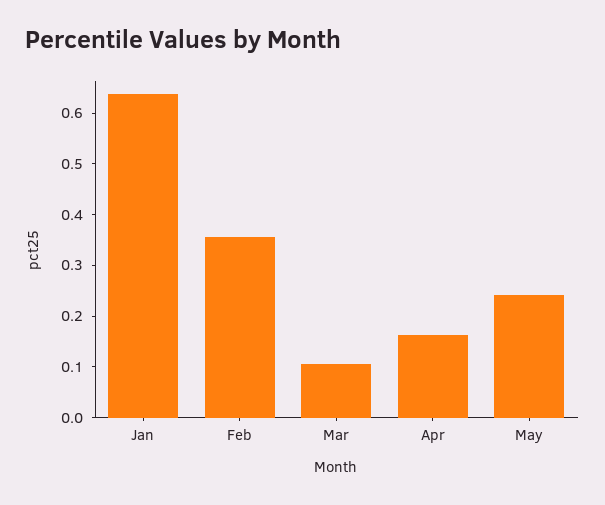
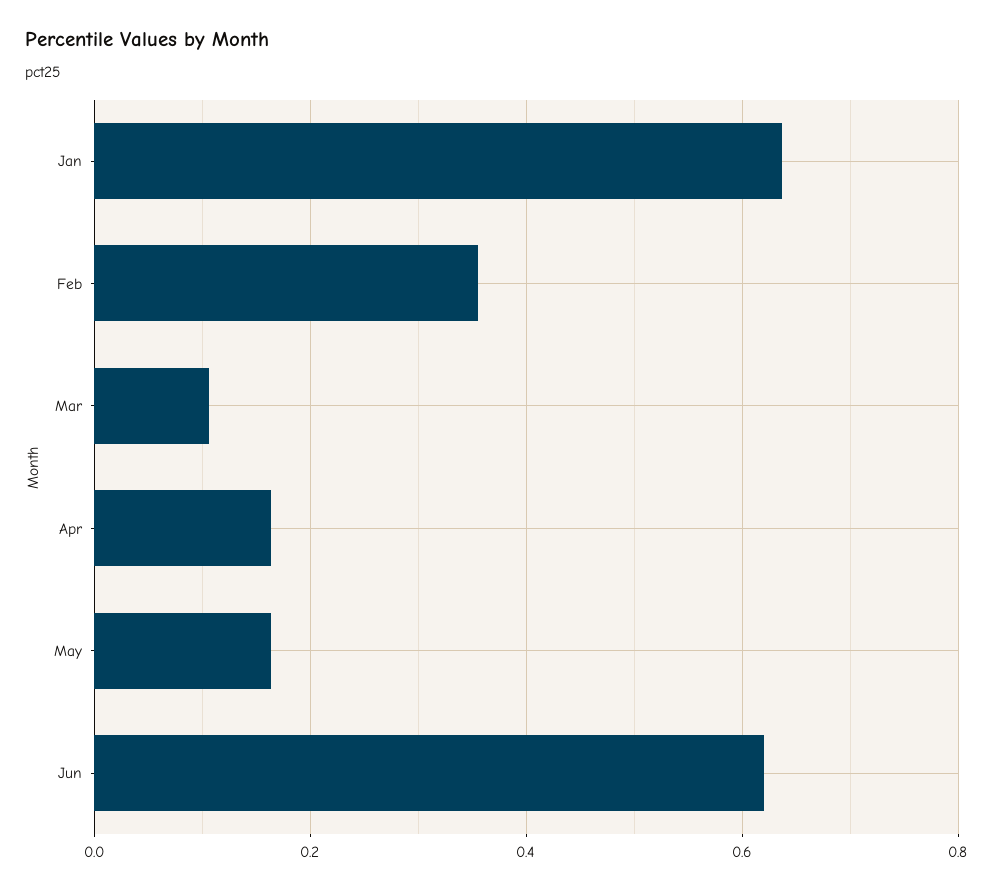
May: 0.24 -> 0.16
Jun: none -> 0.62

